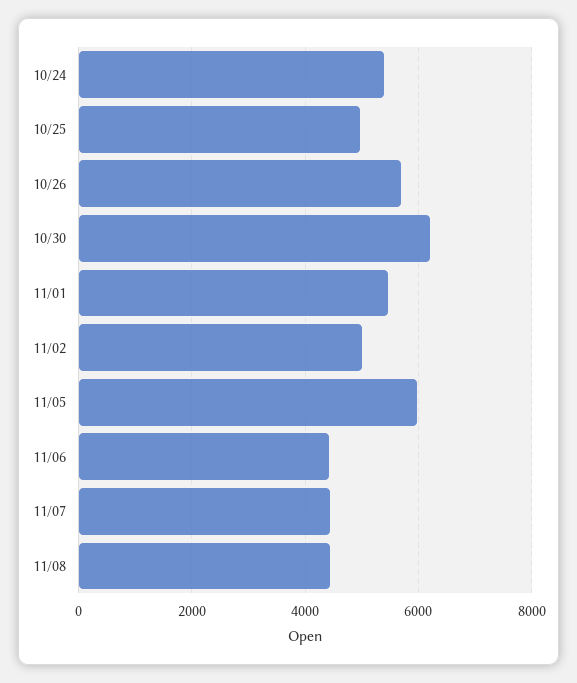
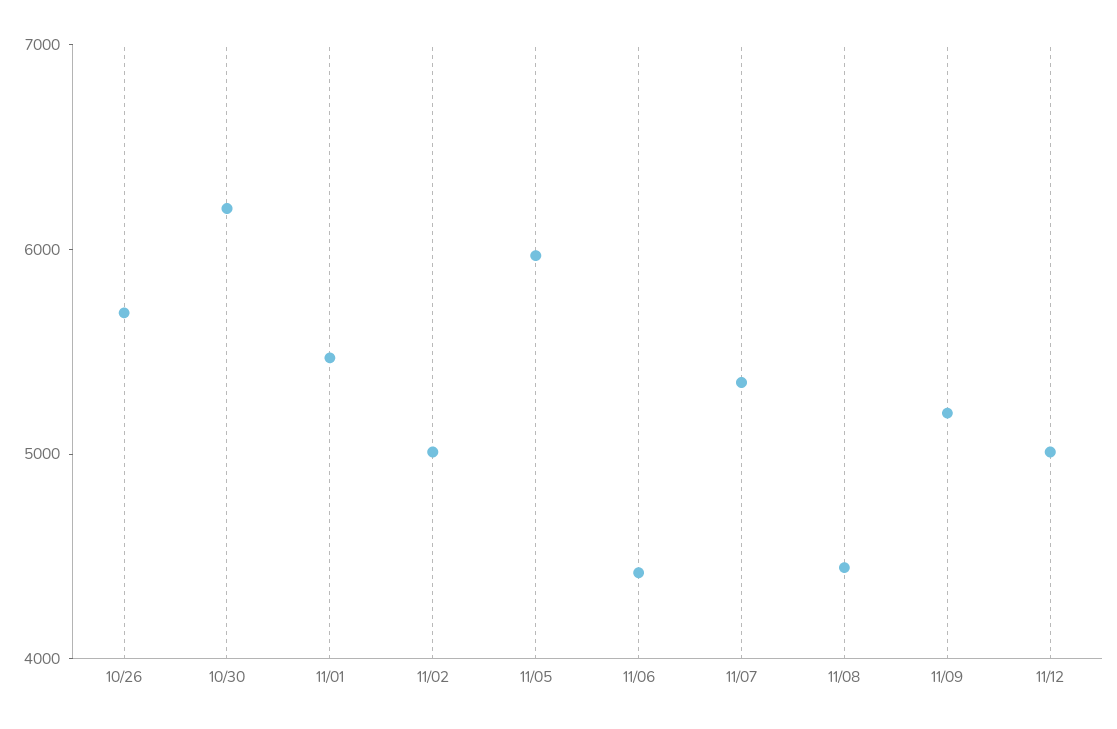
10/24: 5400 -> none
10/25: 5000 -> none
11/07: 4400 -> 5400
11/09: none -> 5200
11/12: none -> 5000

